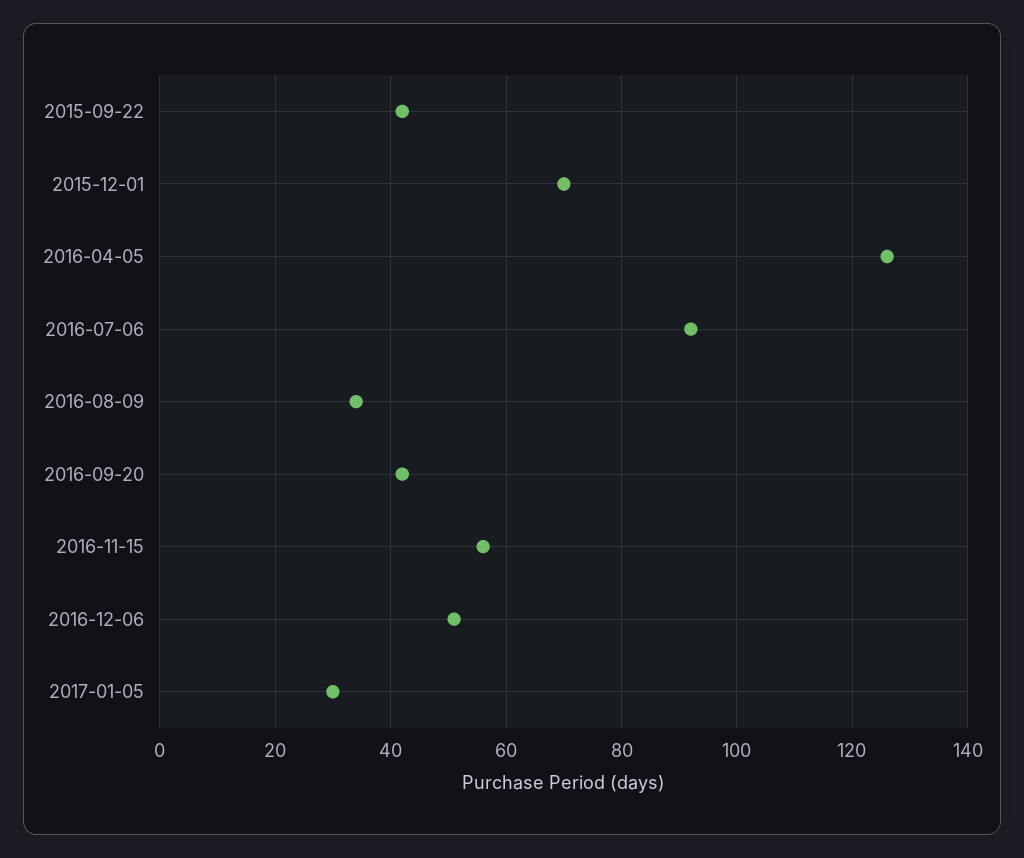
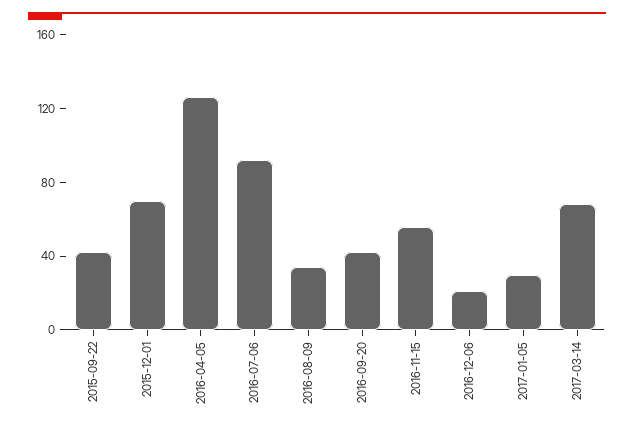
2016-12-06: 50 -> 20
2017-03-14: none -> 70

